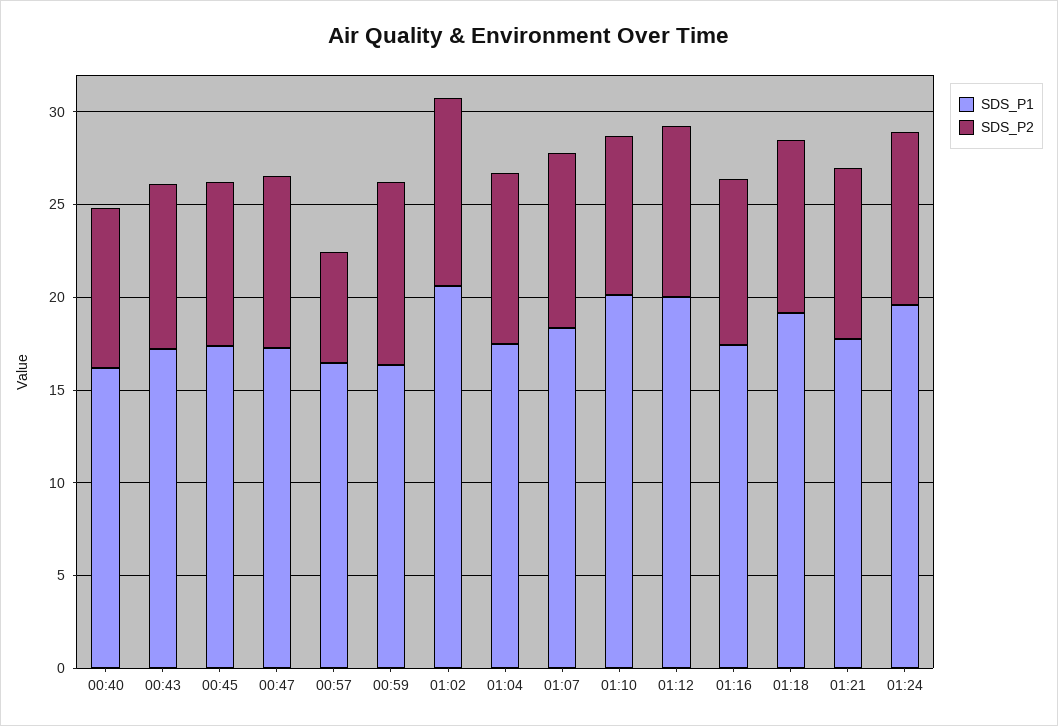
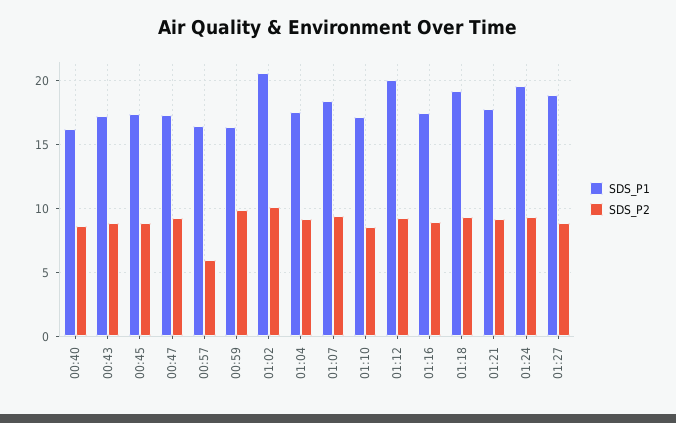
SDS_P1, 01:10: 20 -> 17
SDS_P1, 01:27: none -> 19
SDS_P2, 01:27: none -> 9

